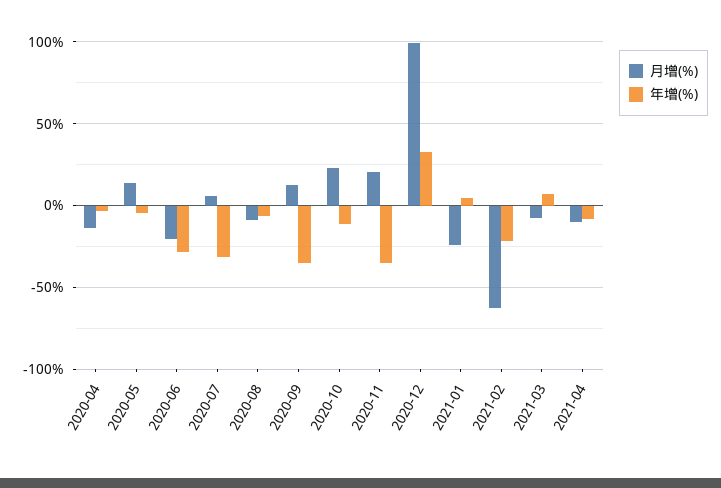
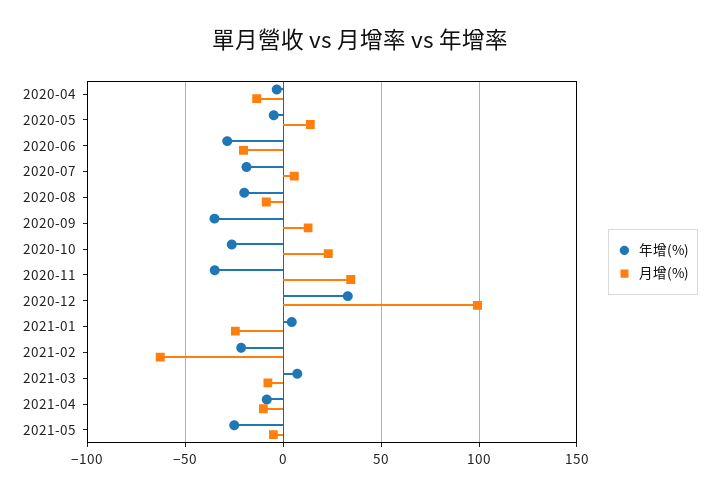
年增(%), 2020-07: -30 -> -20
年增(%), 2020-08: -5 -> -20
年增(%), 2020-10: -10 -> -25
月增(%), 2020-11: 20 -> 35
年增(%), 2021-05: none -> -25
月增(%), 2021-05: none -> -5

